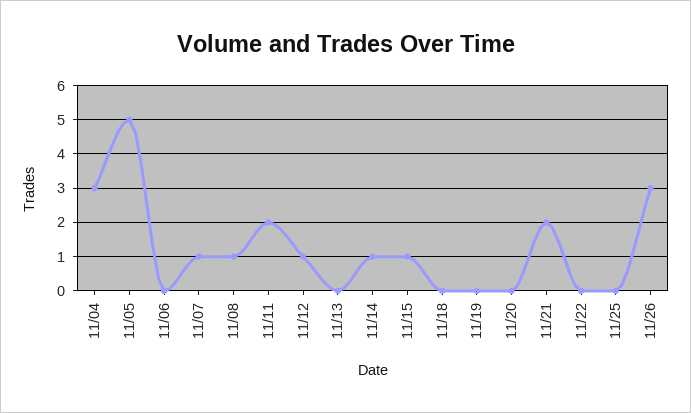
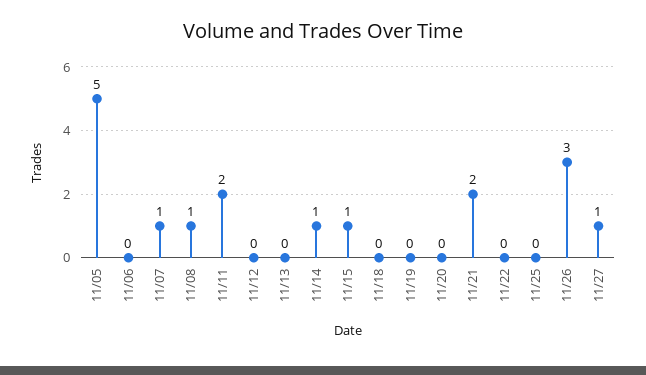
11/04: 3 -> none
11/12: 1 -> 0
11/27: none -> 1

